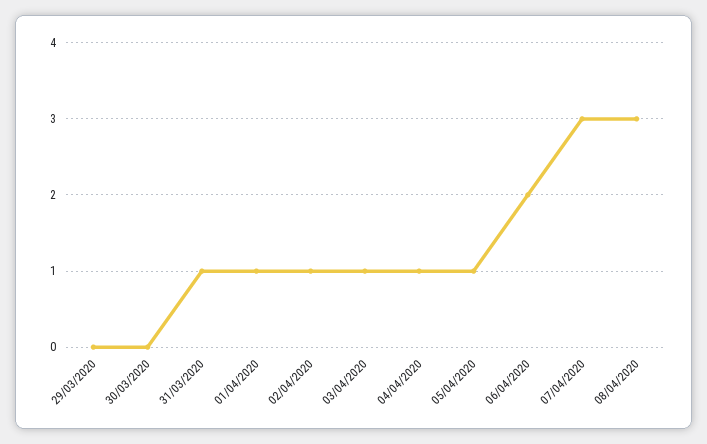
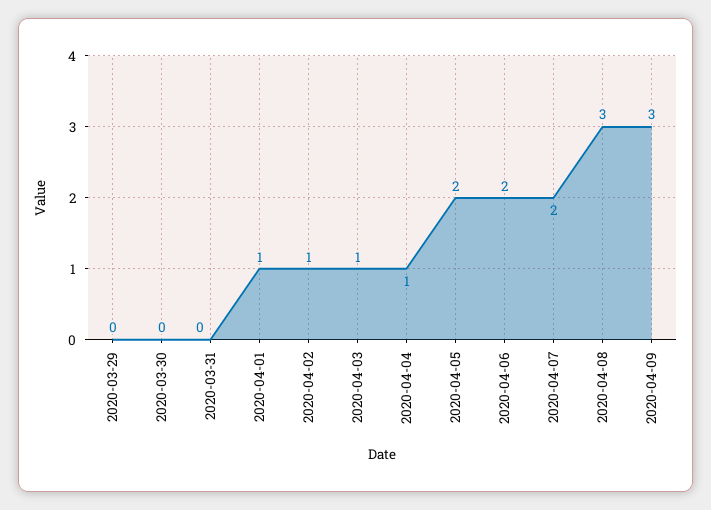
31/03/2020: 1 -> 0
05/04/2020: 1 -> 2
07/04/2020: 3 -> 2
2020-04-09: none -> 3

